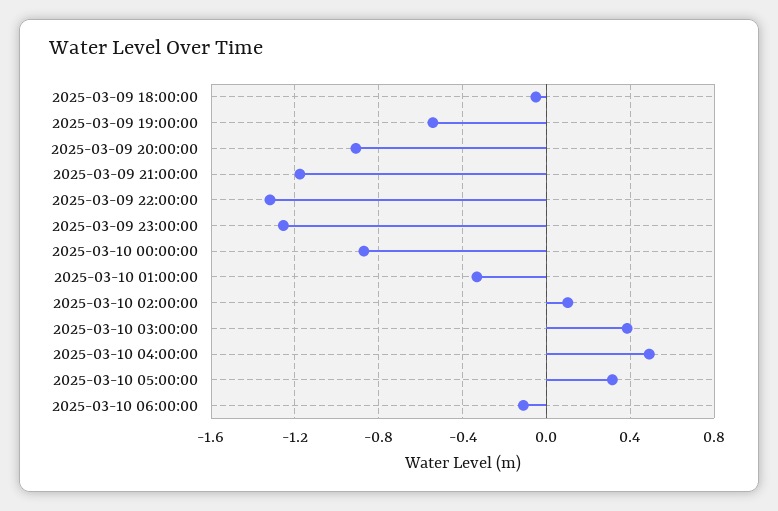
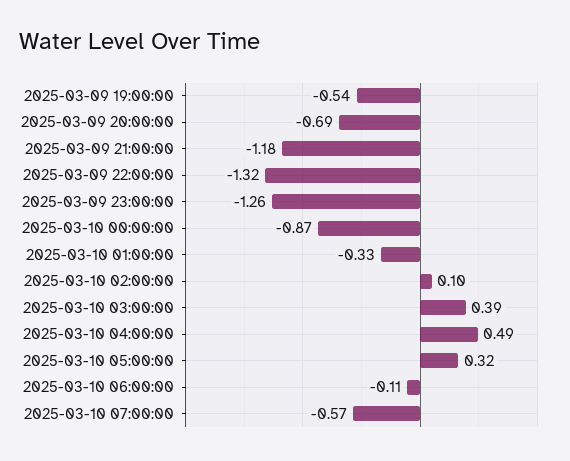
2025-03-09 18:00:00: -0.05 -> none
2025-03-09 20:00:00: -0.9 -> -0.69
2025-03-10 07:00:00: none -> -0.57

